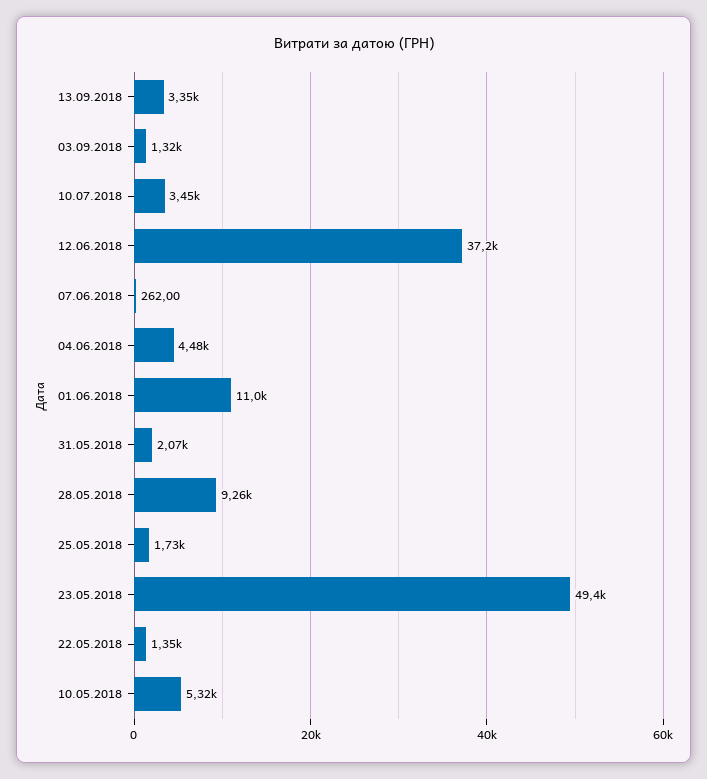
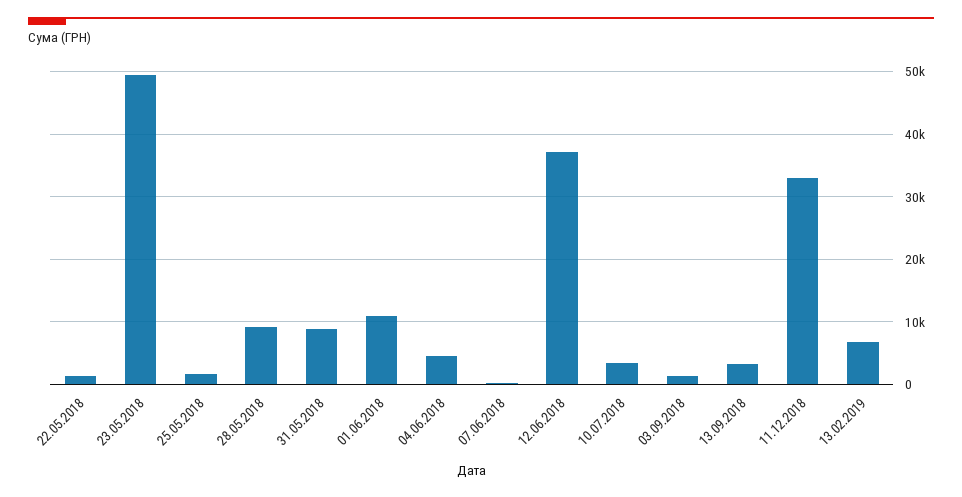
31.05.2018: 2070 -> 9000
10.05.2018: 5320 -> none
11.12.2018: none -> 33000
13.02.2019: none -> 7000

